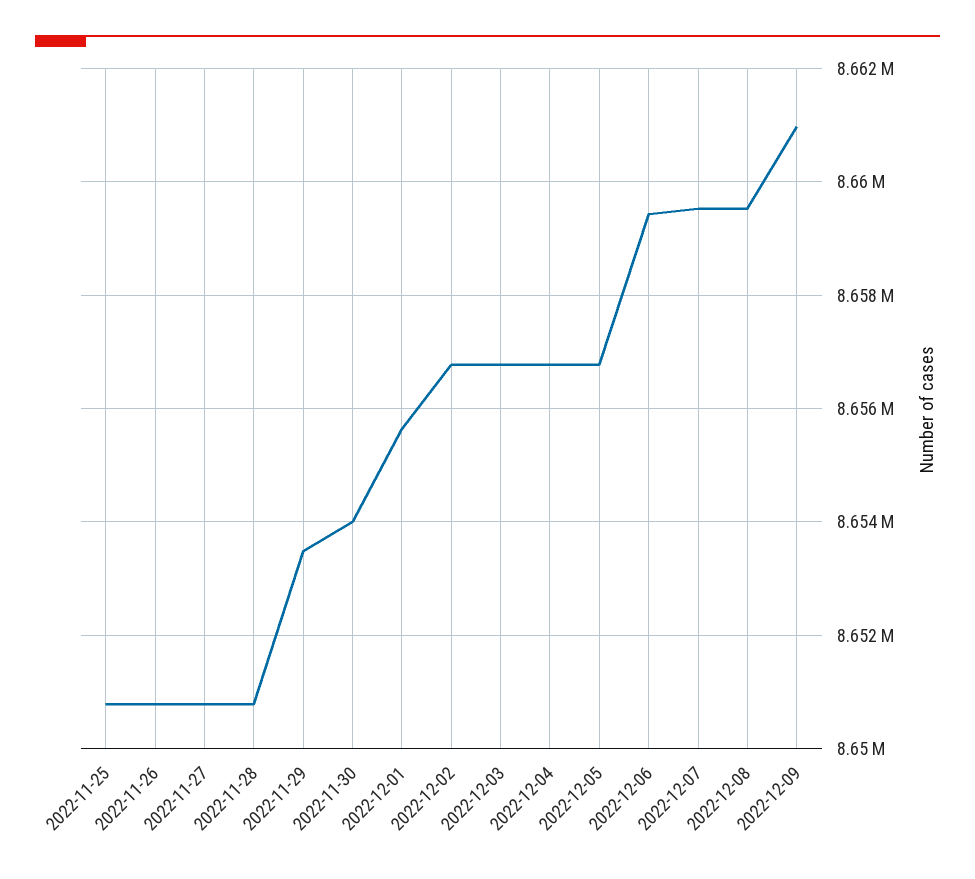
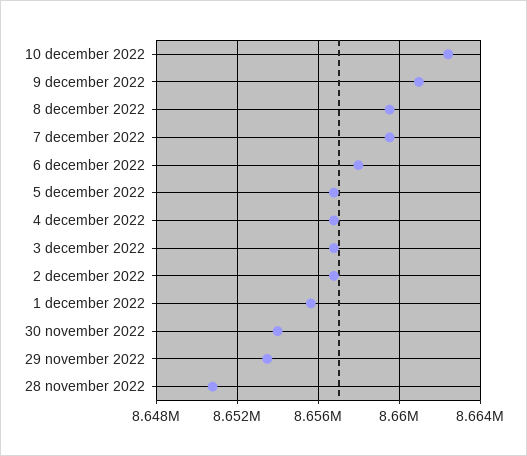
2022-11-25: 8650800 -> none
2022-11-26: 8650800 -> none
2022-11-27: 8650800 -> none
2022-12-06: 8659400 -> 8658000
10 december 2022: none -> 8662500

